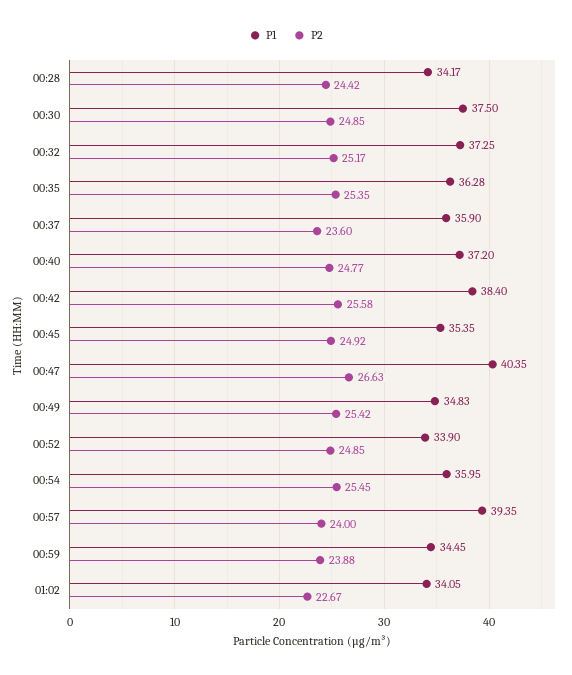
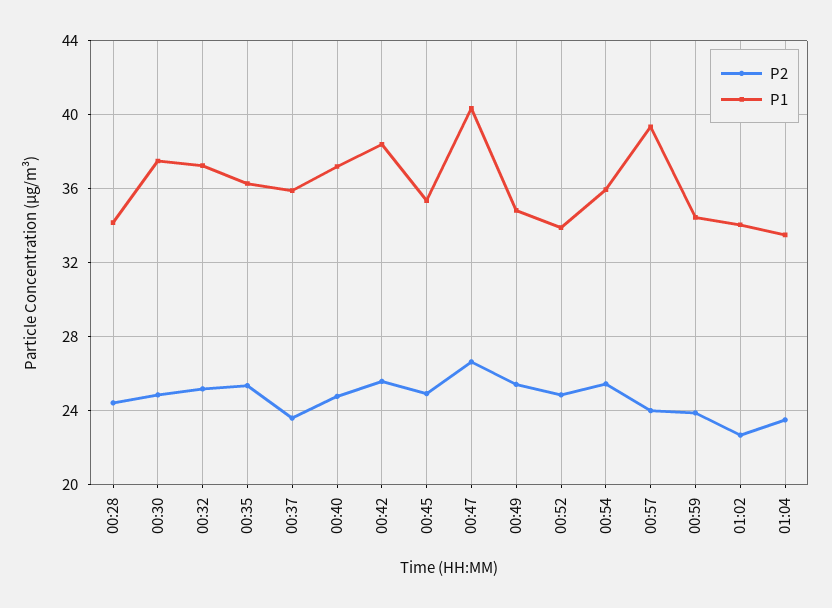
P2, 01:04: none -> 23.5
P1, 01:04: none -> 33.5

